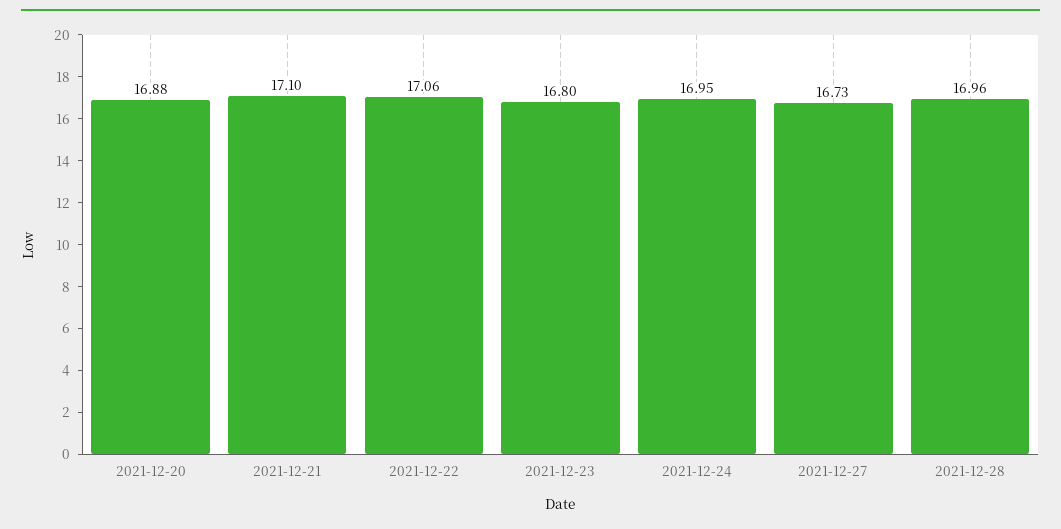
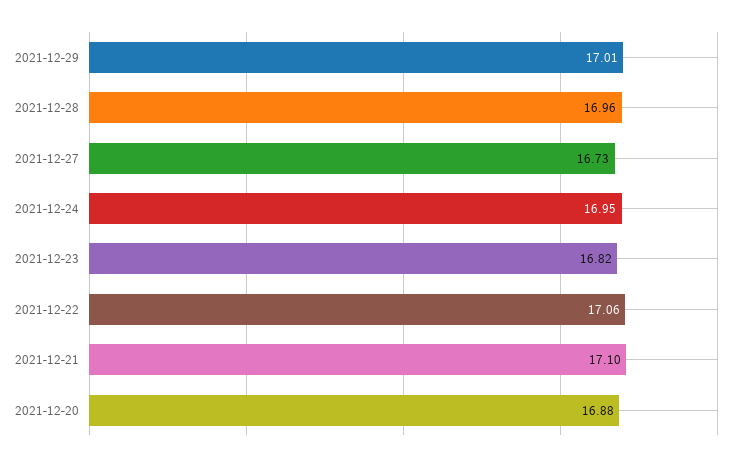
2021-12-23: 16.8 -> 16.82
2021-12-29: none -> 17.01

